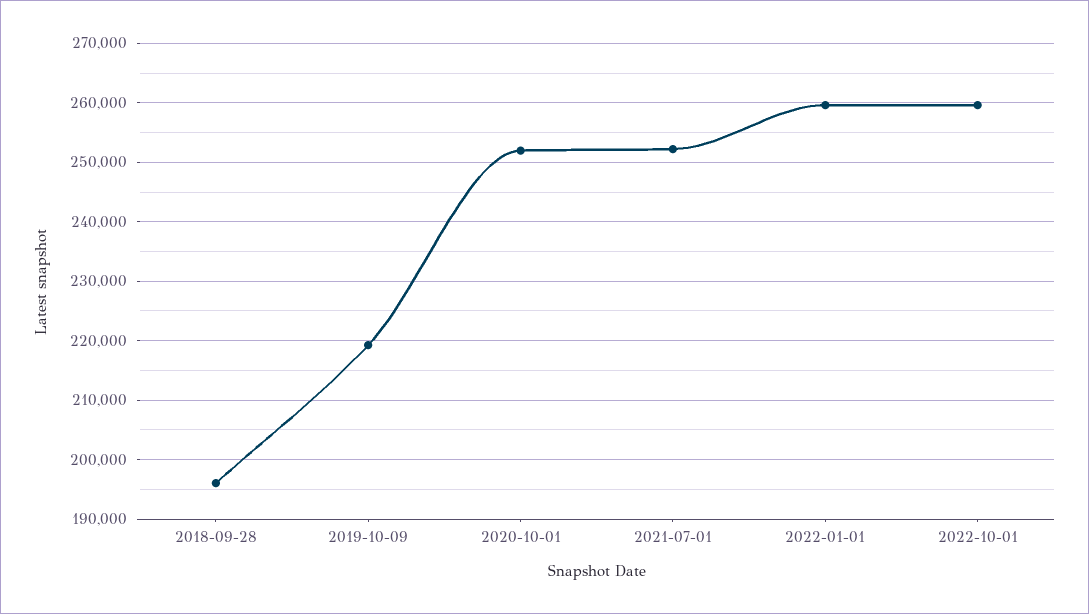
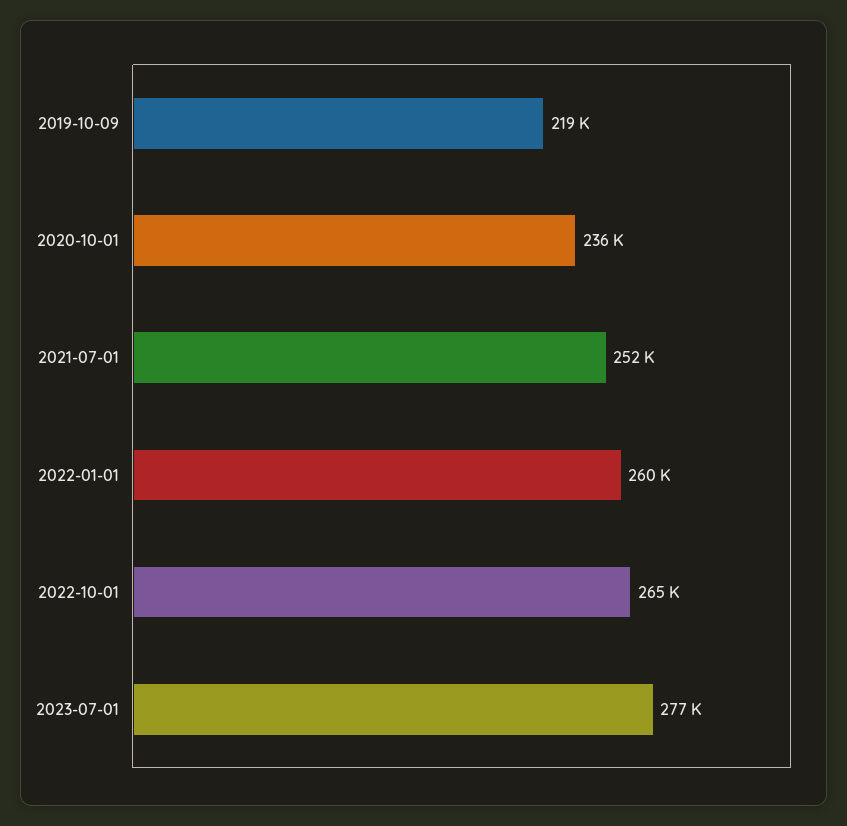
2018-09-28: 196000 -> none
2020-10-01: 252000 -> 236000
2022-10-01: 260000 -> 265000
2023-07-01: none -> 277000

